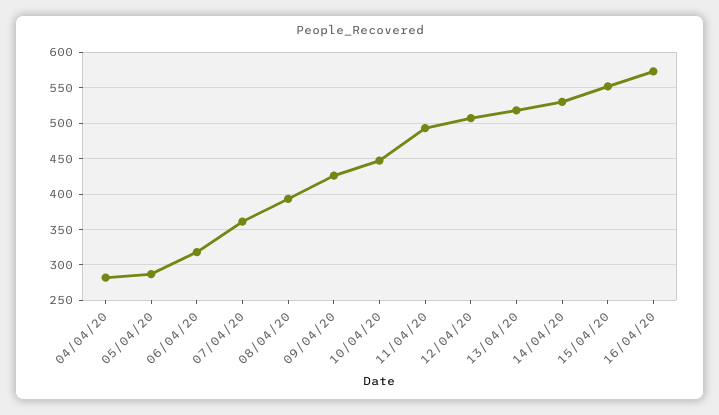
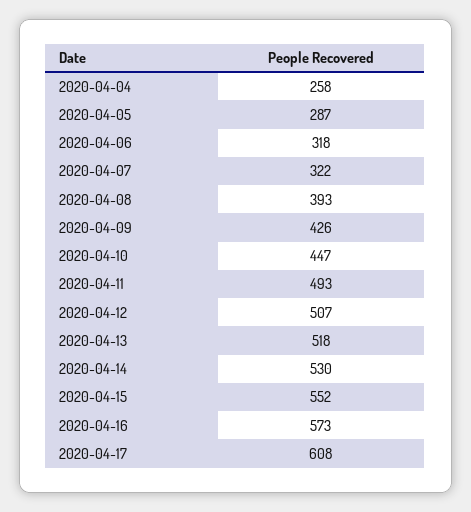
04/04/20: 280 -> 258
07/04/20: 360 -> 322
2020-04-17: none -> 608

